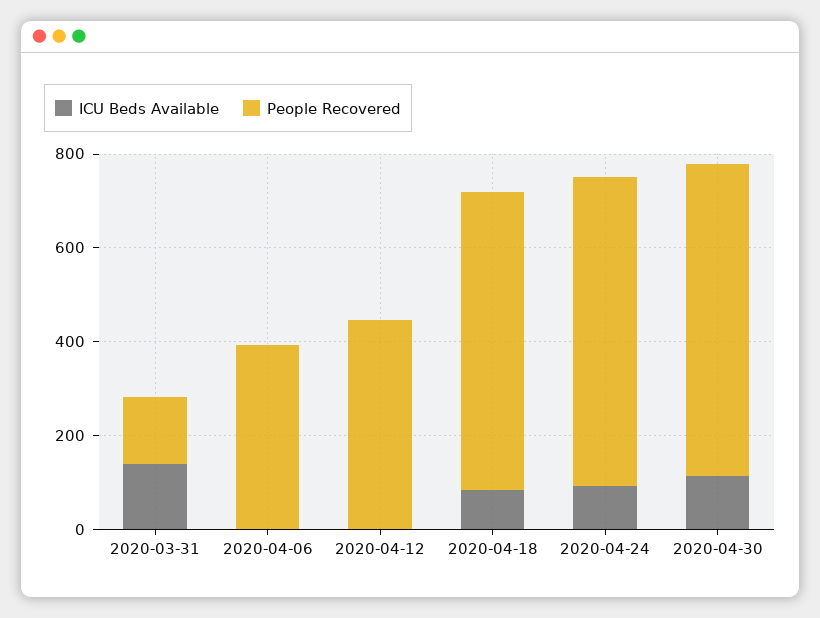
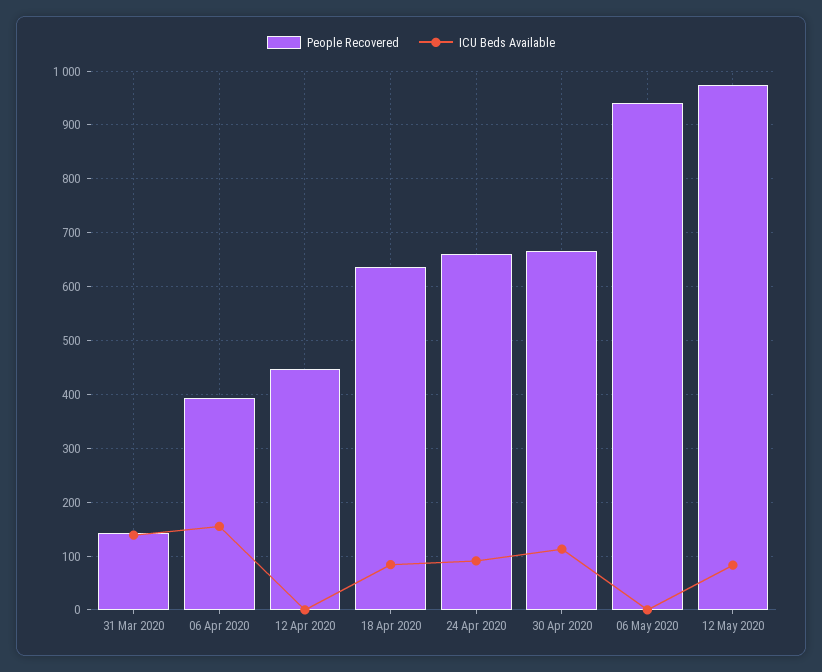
ICU Beds Available, 2020-04-06: 0 -> 160
People Recovered, 06 May 2020: none -> 940
ICU Beds Available, 06 May 2020: none -> 0
People Recovered, 12 May 2020: none -> 980
ICU Beds Available, 12 May 2020: none -> 80

